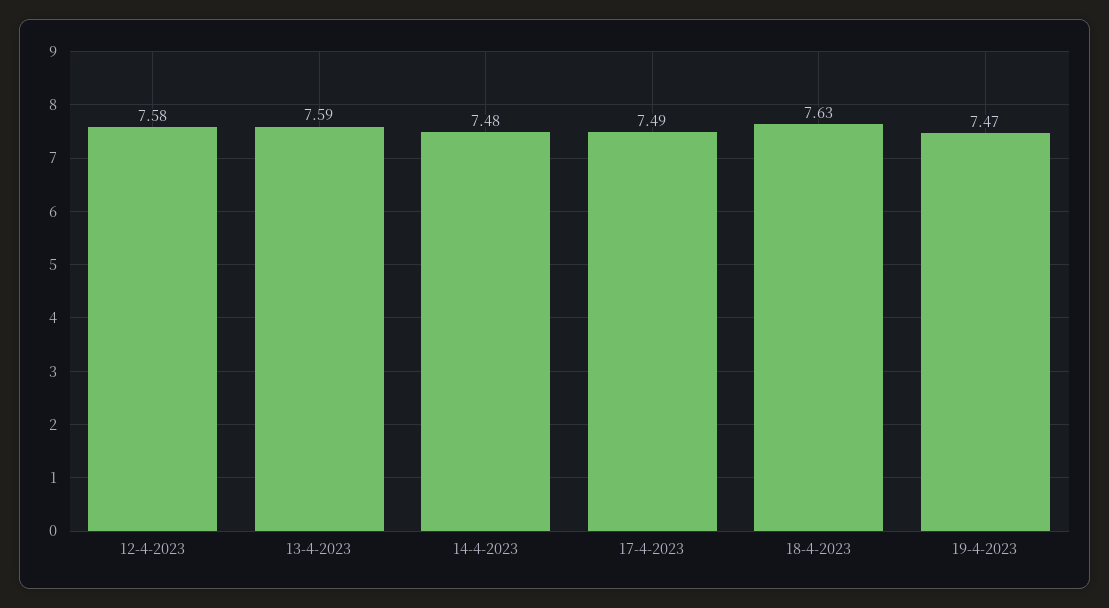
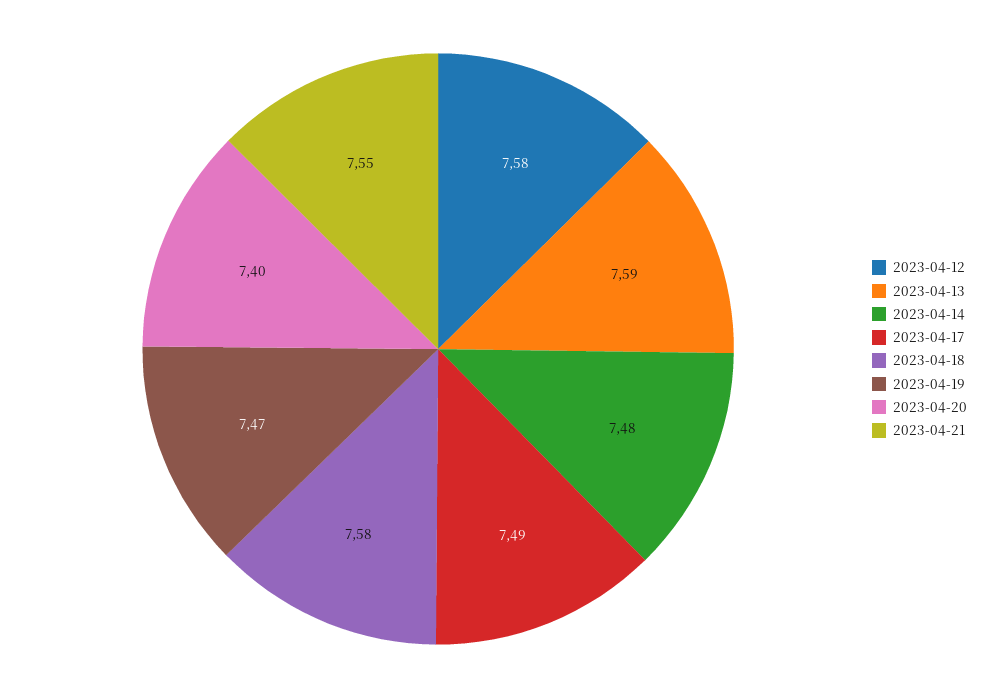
18-4-2023: 7.63 -> 7.58
2023-04-20: none -> 7.4
2023-04-21: none -> 7.55

